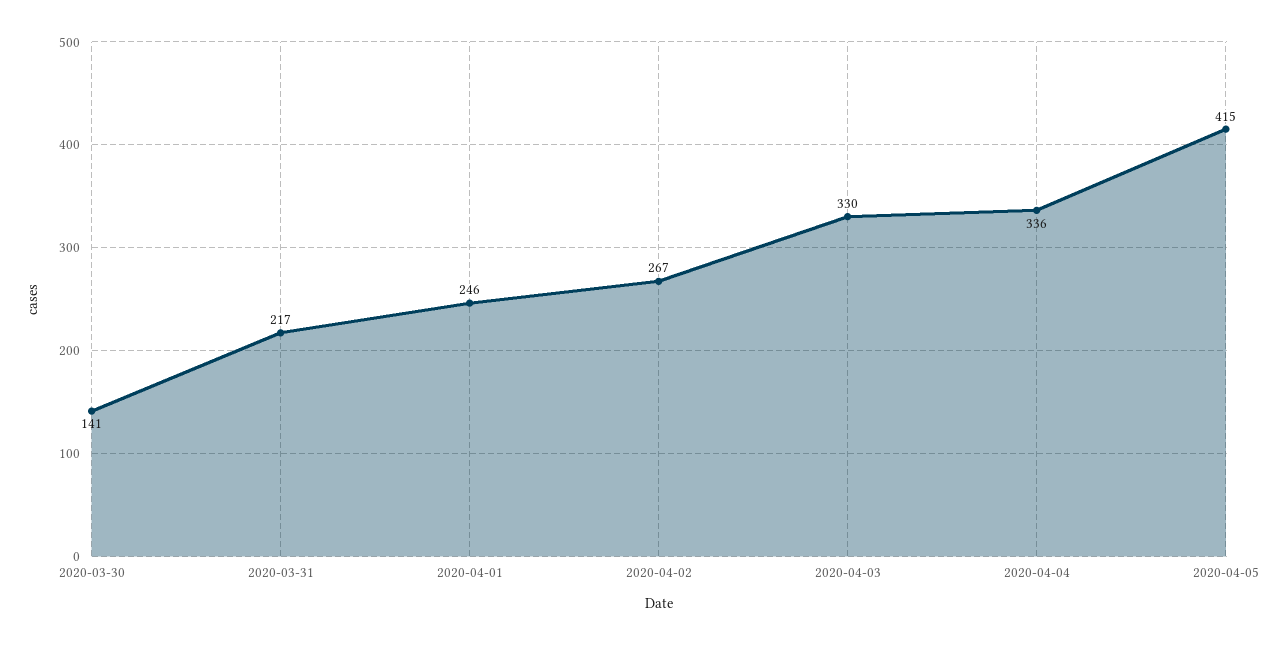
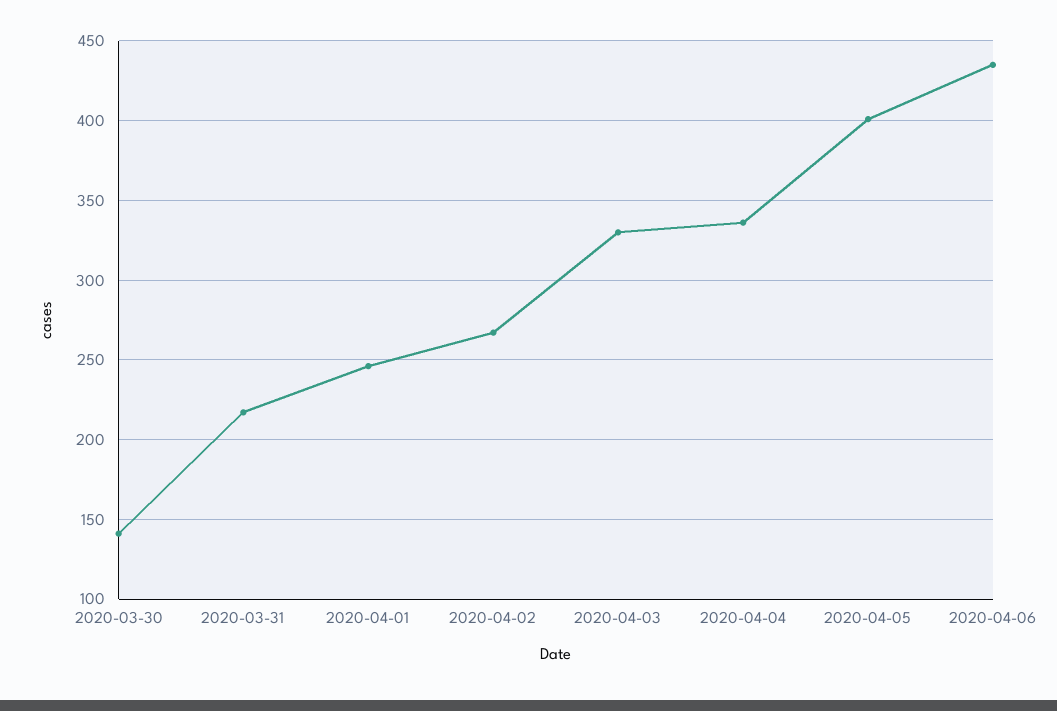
2020-04-05: 415 -> 400
2020-04-06: none -> 435

